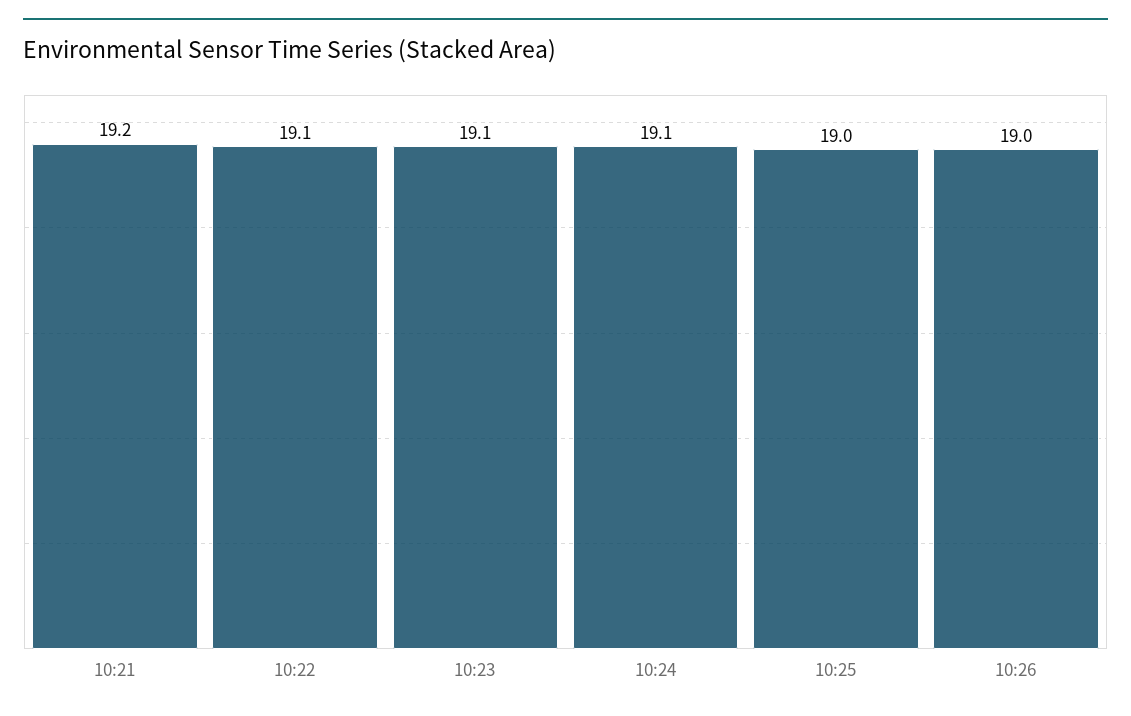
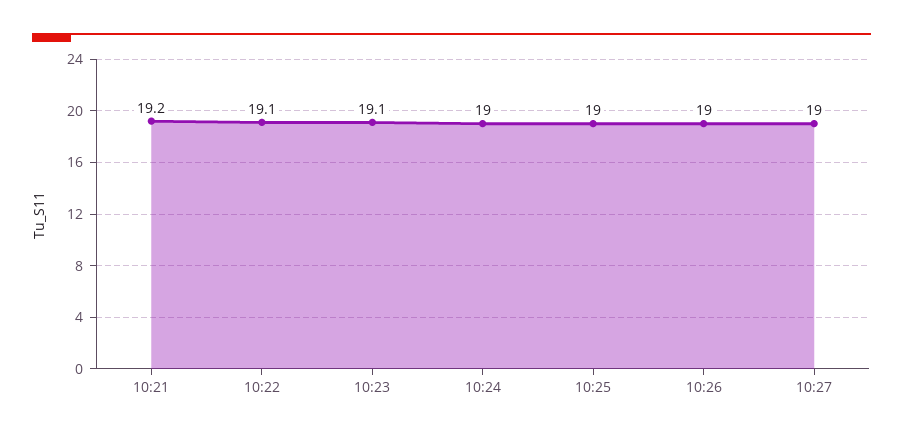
10:24: 19.1 -> 19
10:27: none -> 19

